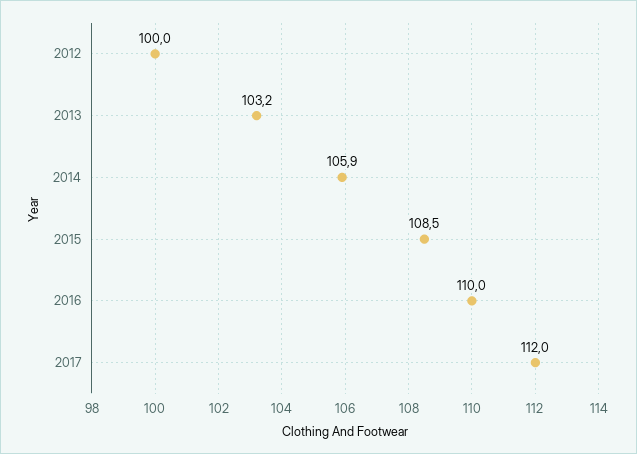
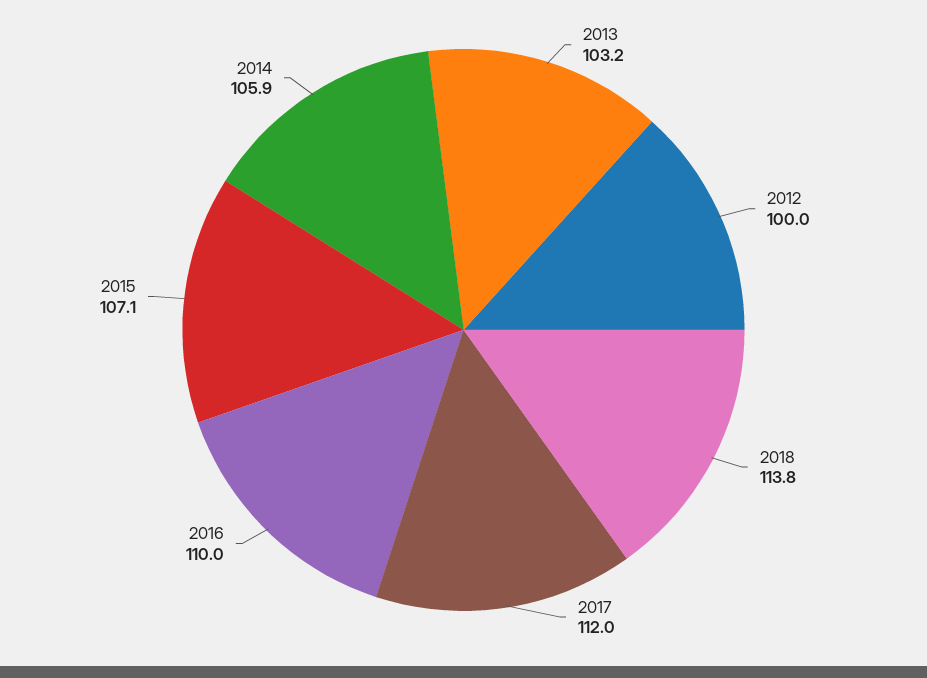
2015: 108.5 -> 107.1
2018: none -> 113.8

